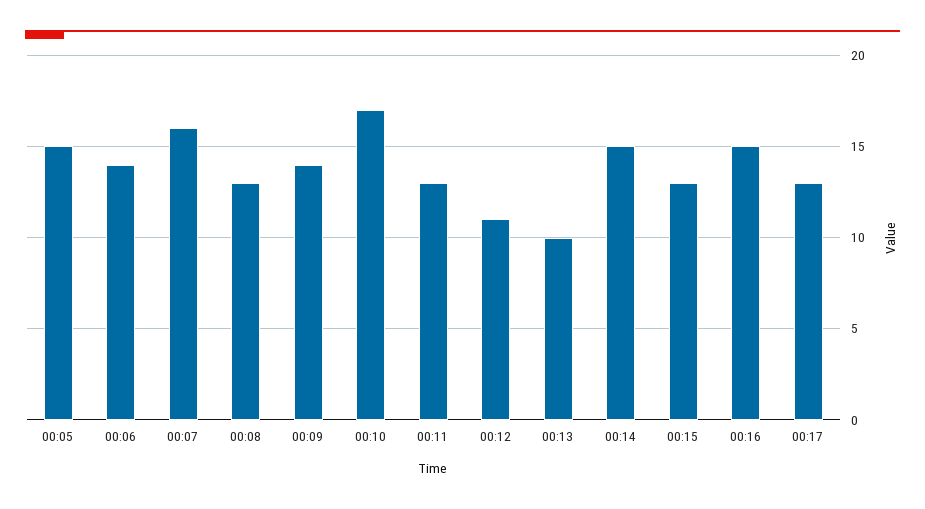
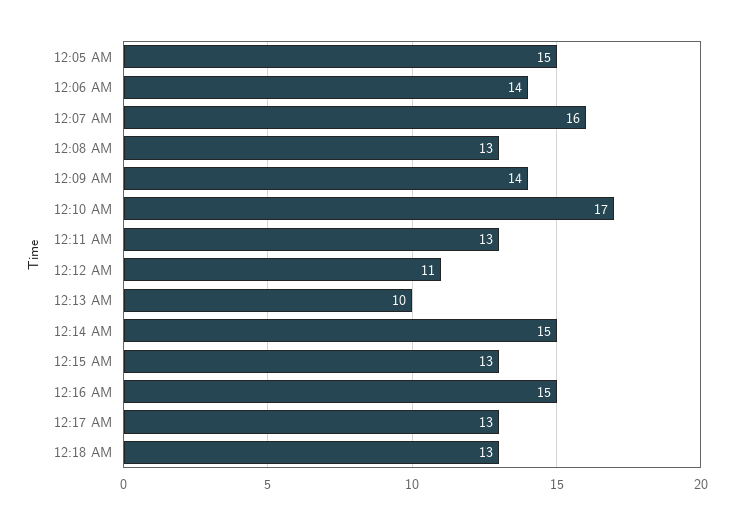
12:18 AM: none -> 13

